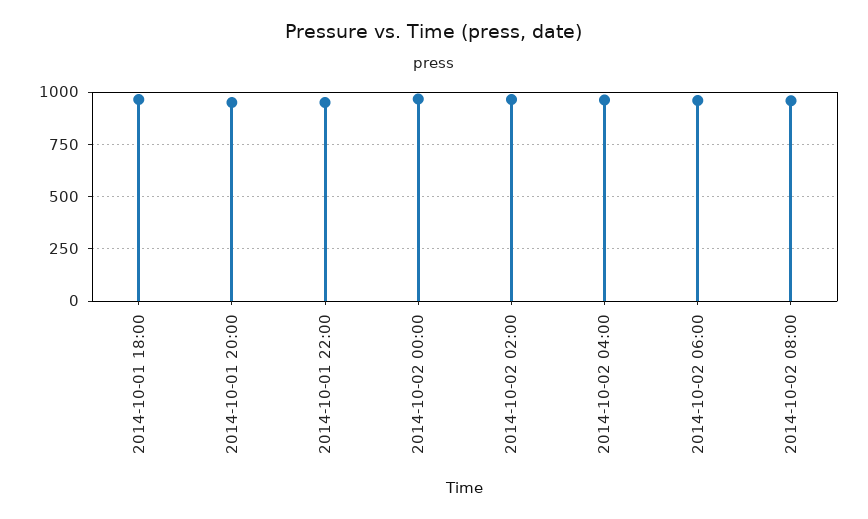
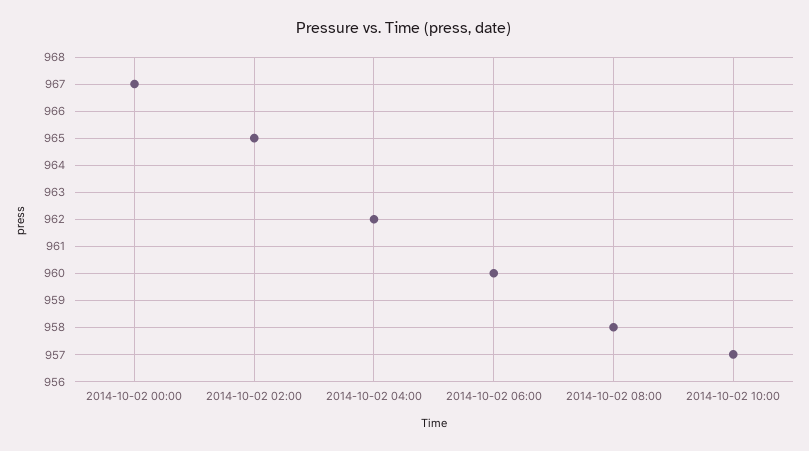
2014-10-01 18:00: 950 -> none
2014-10-01 20:00: 950 -> none
2014-10-01 22:00: 950 -> none
2014-10-02 10:00: none -> 957

